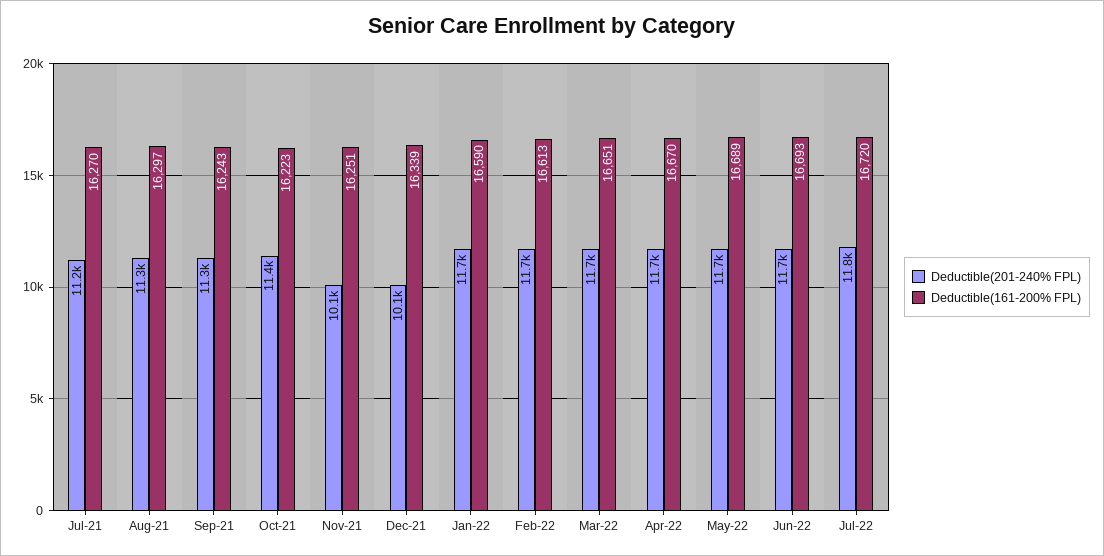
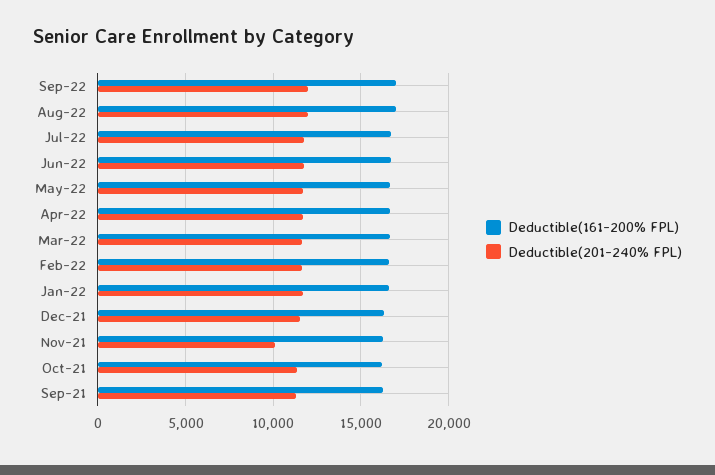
Deductible(201-240% FPL), Jul-21: 11200 -> none
Deductible(161-200% FPL), Jul-21: 16270 -> none
Deductible(201-240% FPL), Aug-21: 11300 -> none
Deductible(161-200% FPL), Aug-21: 16297 -> none
Deductible(201-240% FPL), Dec-21: 10100 -> 11500
Deductible(161-200% FPL), Sep-22: none -> 17000
Deductible(201-240% FPL), Sep-22: none -> 12000
Deductible(161-200% FPL), Aug-22: none -> 17000
Deductible(201-240% FPL), Aug-22: none -> 12000

